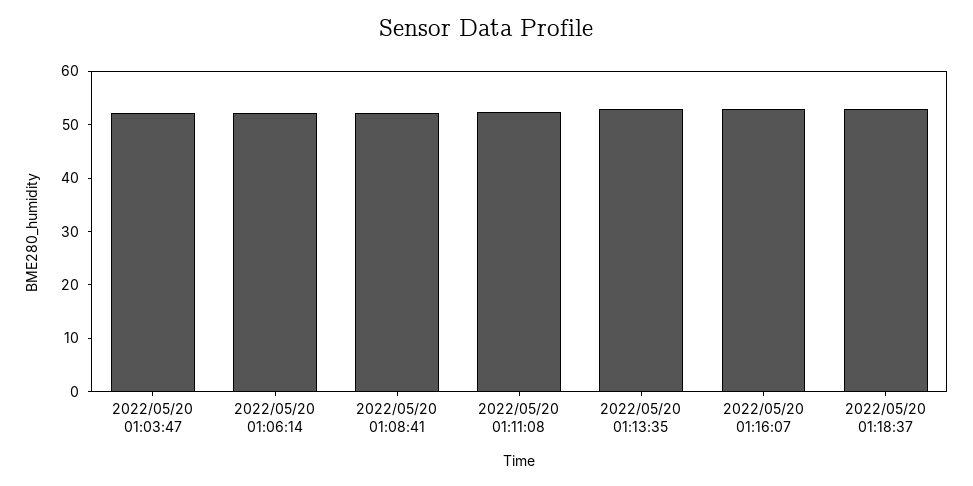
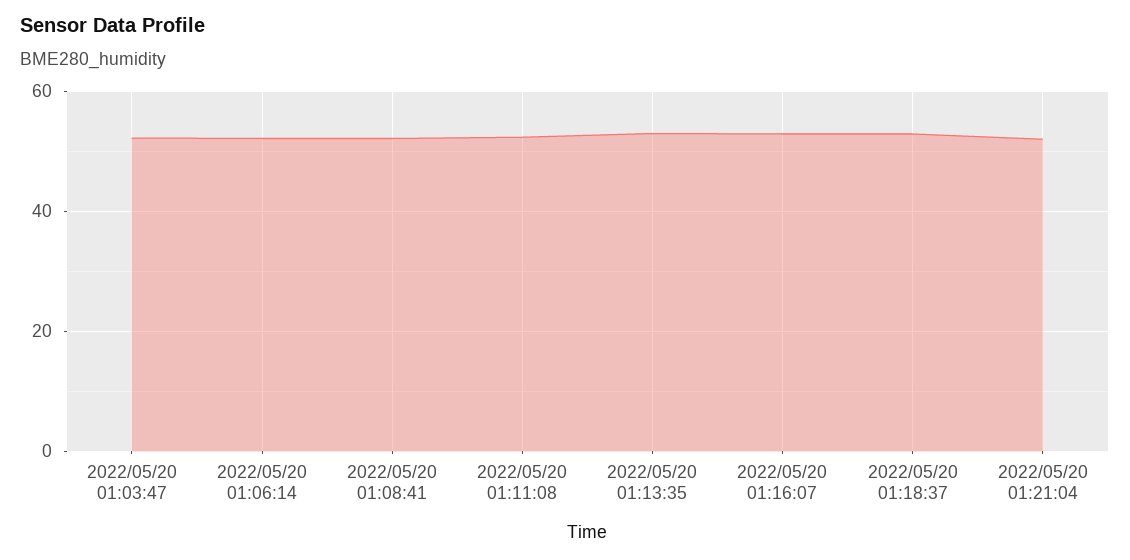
2022/05/20 01:21:04: none -> 52

